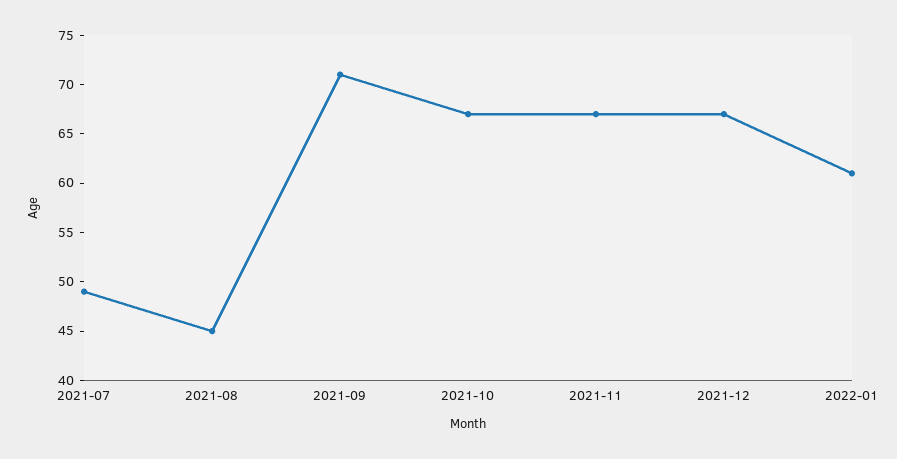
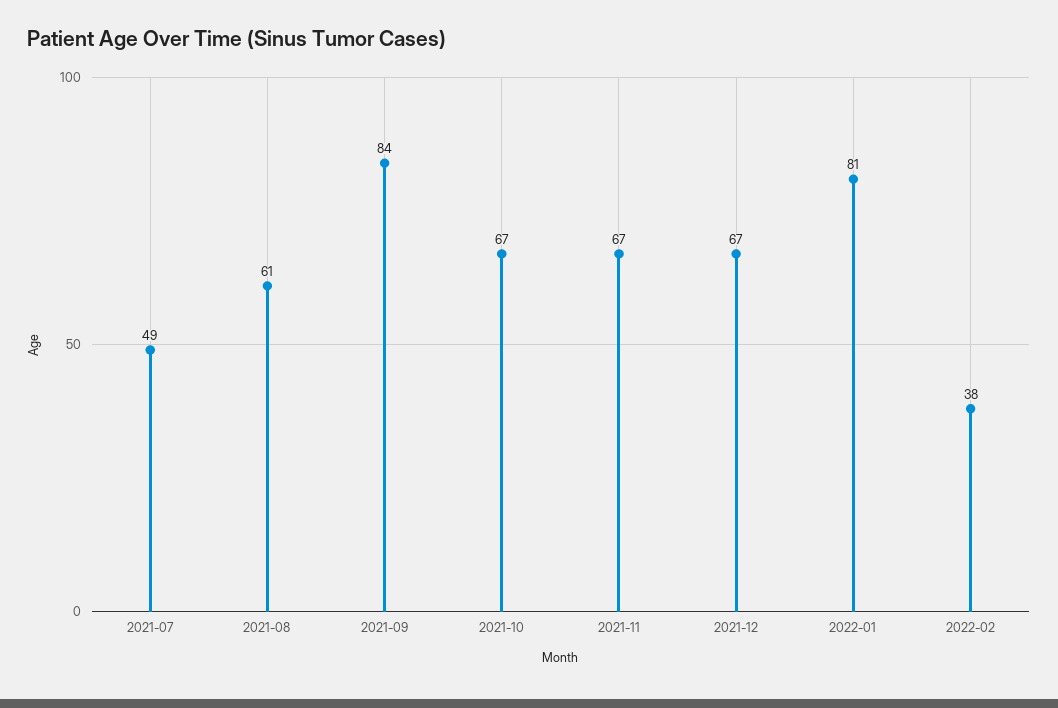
2021-08: 45 -> 61
2021-09: 71 -> 84
2022-01: 61 -> 81
2022-02: none -> 38

